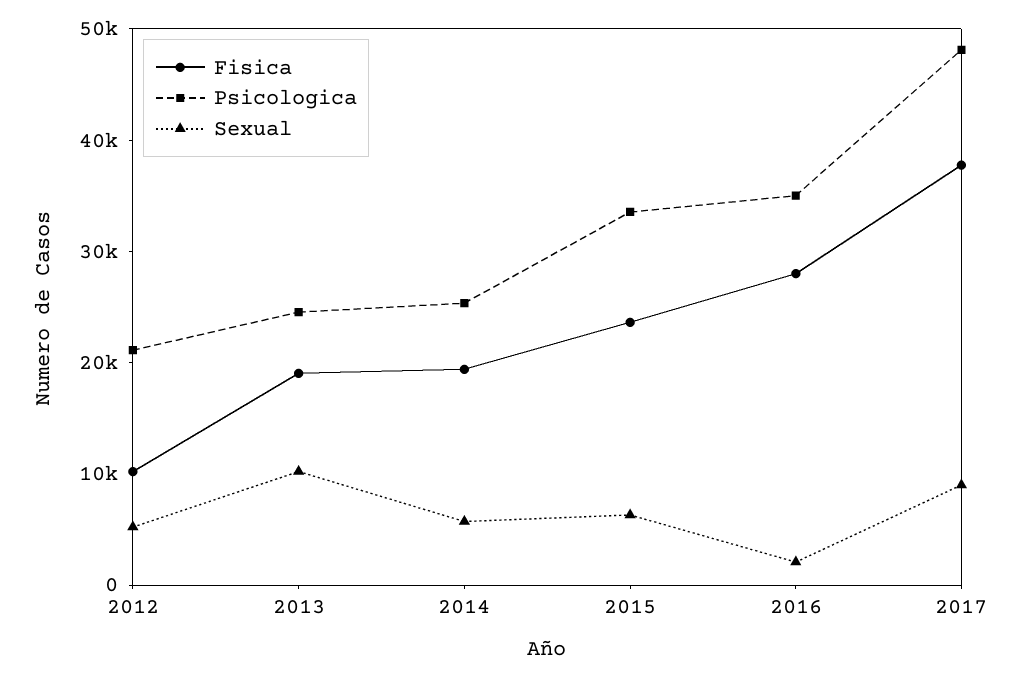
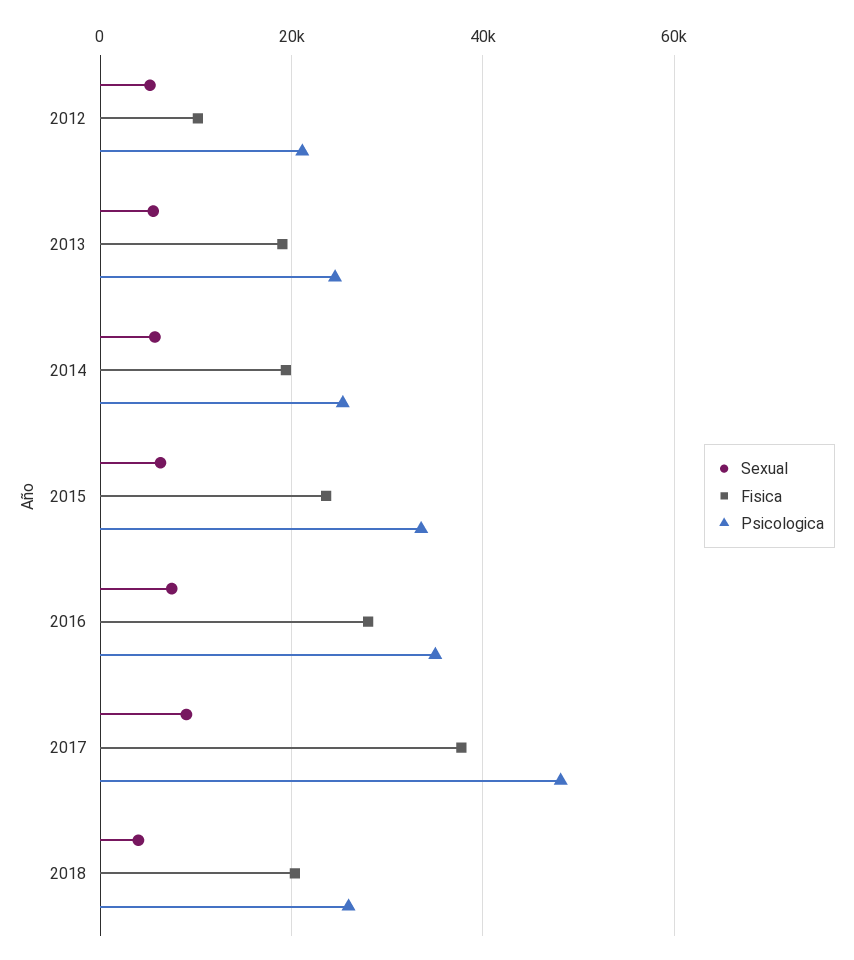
Sexual, 2013: 10000 -> 6000
Sexual, 2016: 2000 -> 8000
Sexual, 2018: none -> 4000
Fisica, 2018: none -> 20000
Psicologica, 2018: none -> 26000

